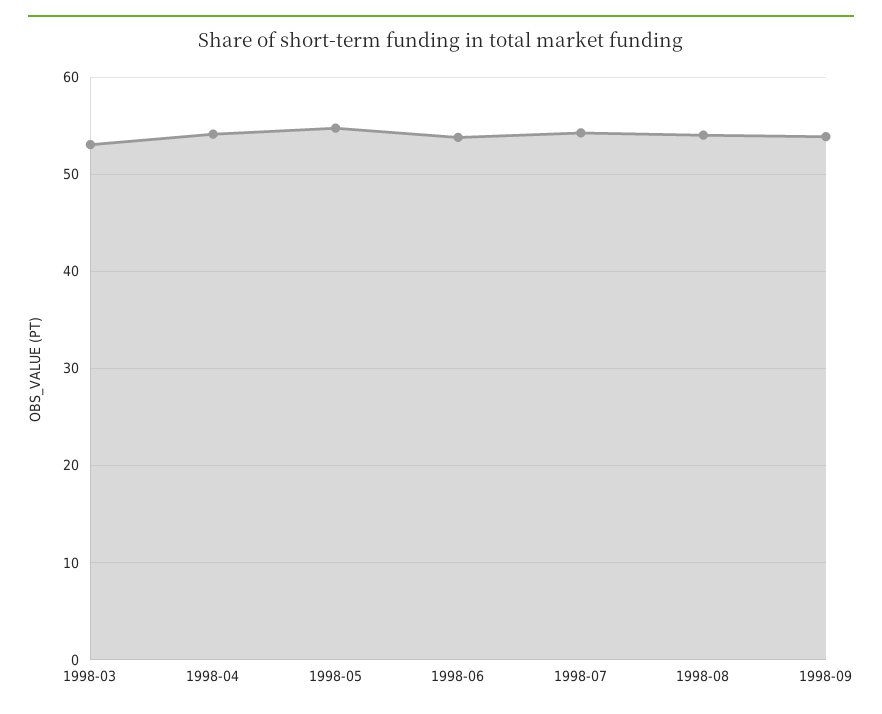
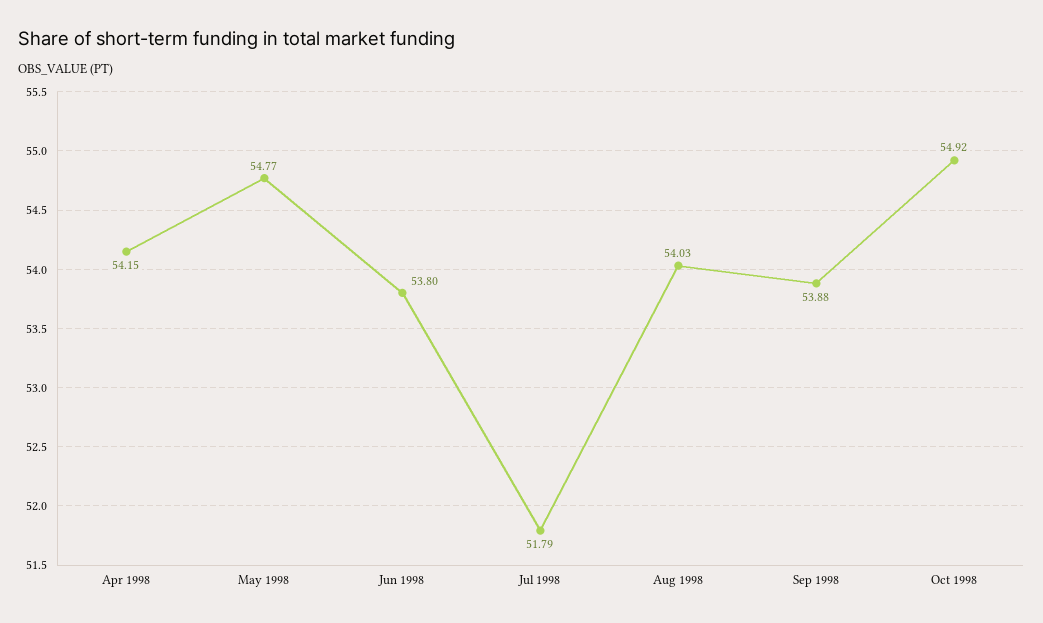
1998-03: 53 -> none
1998-07: 54 -> 51.79
Oct 1998: none -> 54.92

